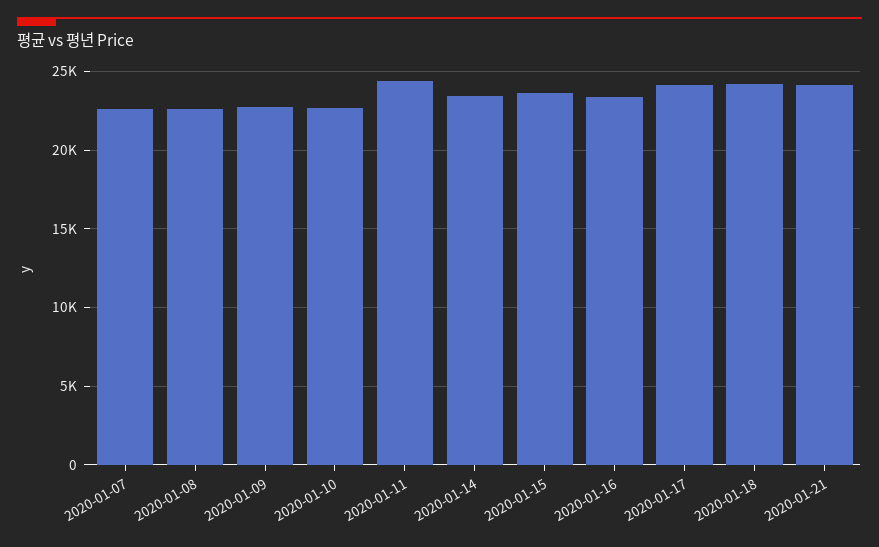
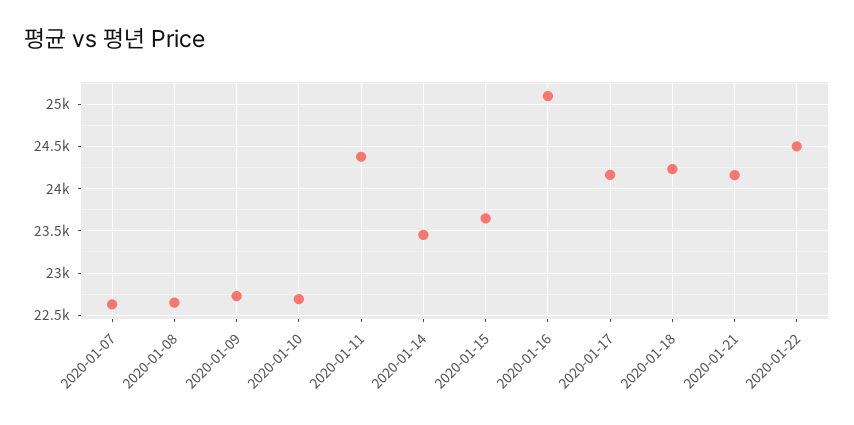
2020-01-16: 23500 -> 25100
2020-01-22: none -> 24500

